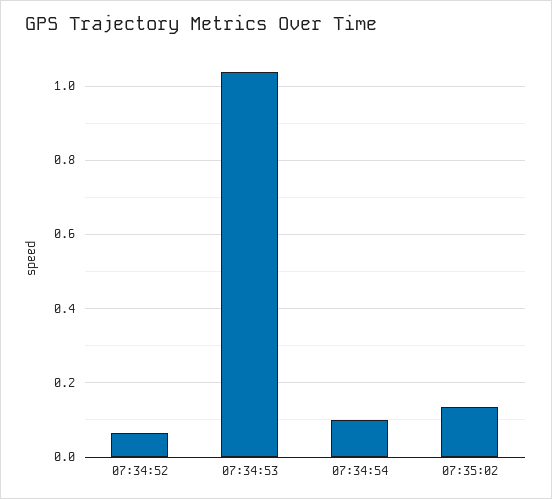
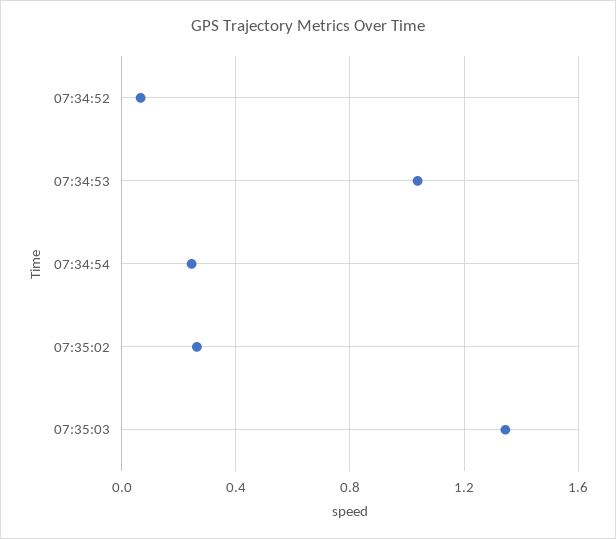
07:34:54: 0.1 -> 0.25
07:35:02: 0.14 -> 0.25
07:35:03: none -> 1.35

